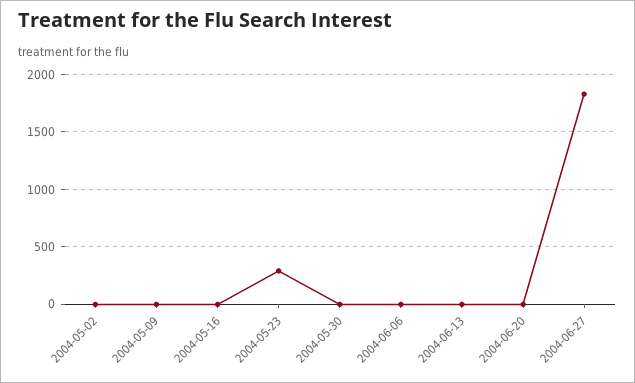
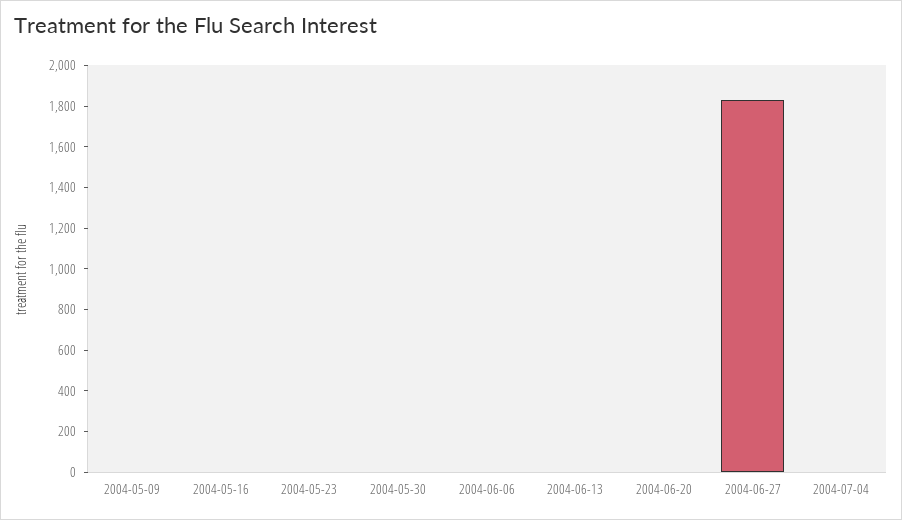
2004-05-02: 0 -> none
2004-05-23: 300 -> 0
2004-07-04: none -> 0

